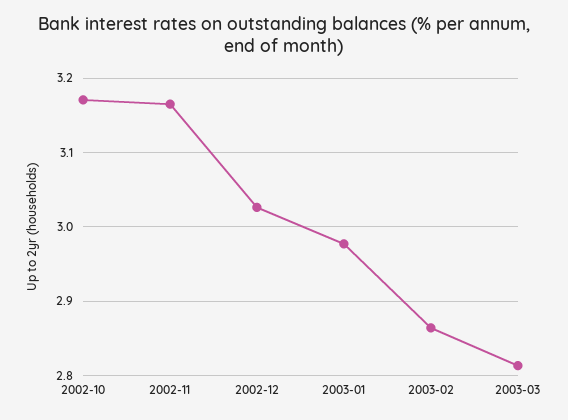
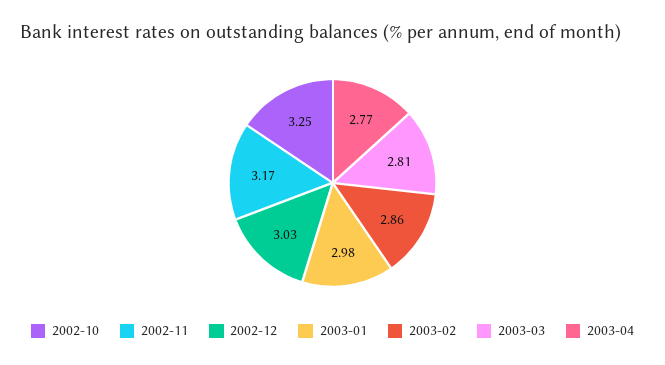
2002-10: 3.17 -> 3.25
2003-04: none -> 2.77

